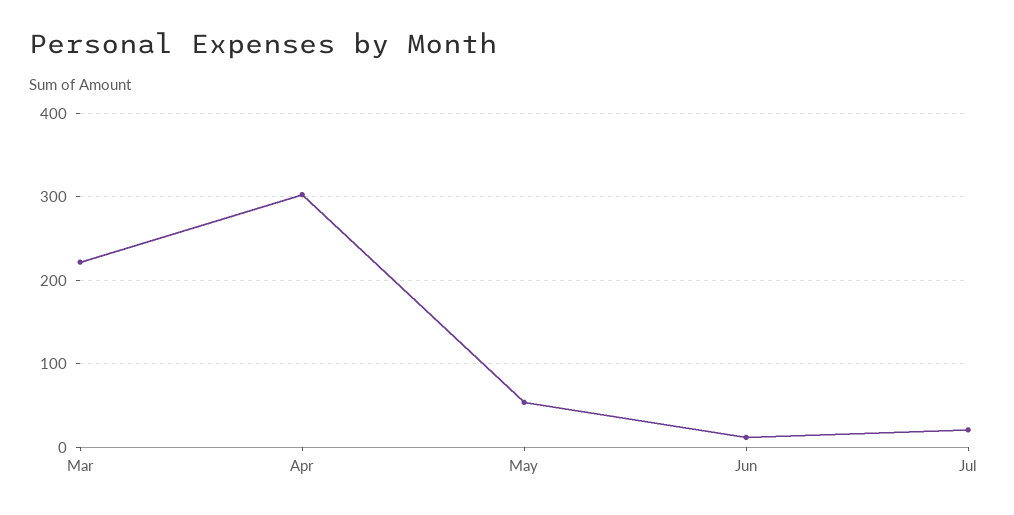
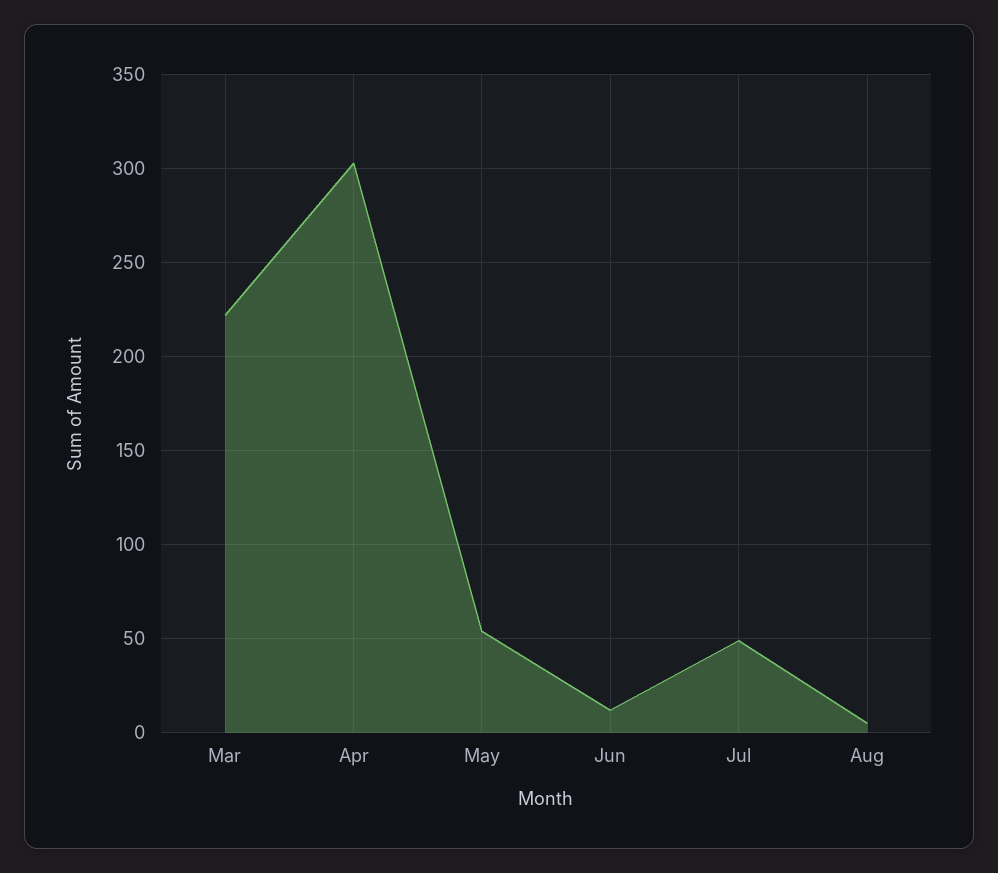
Jul: 20 -> 50
Aug: none -> 5

